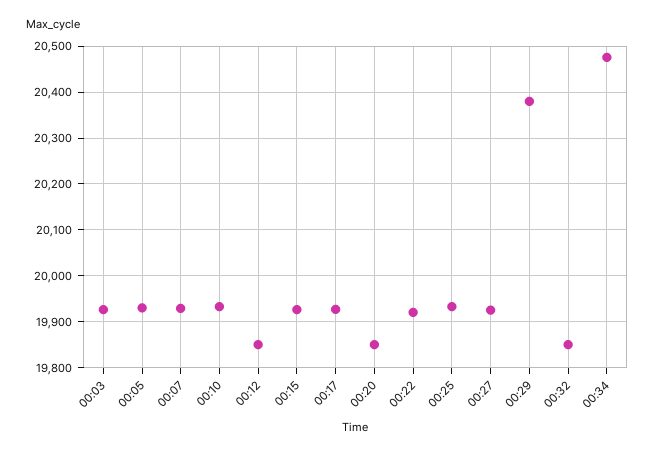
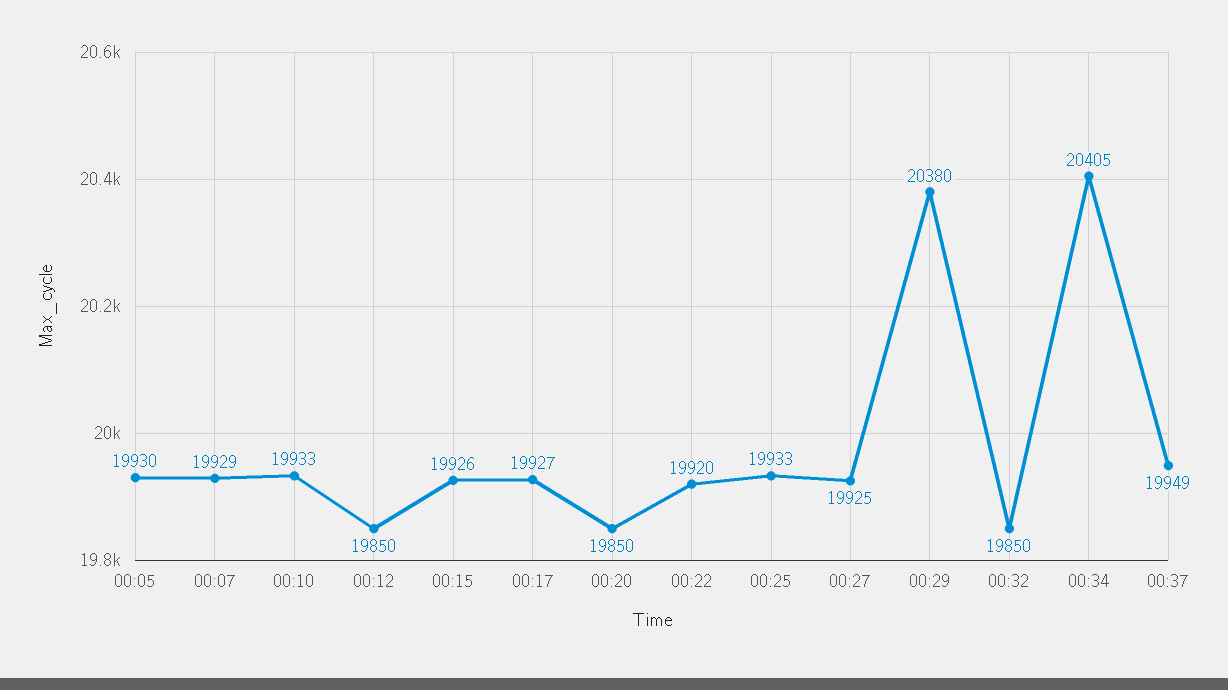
00:03: 19920 -> none
00:34: 20480 -> 20405
00:37: none -> 19949

